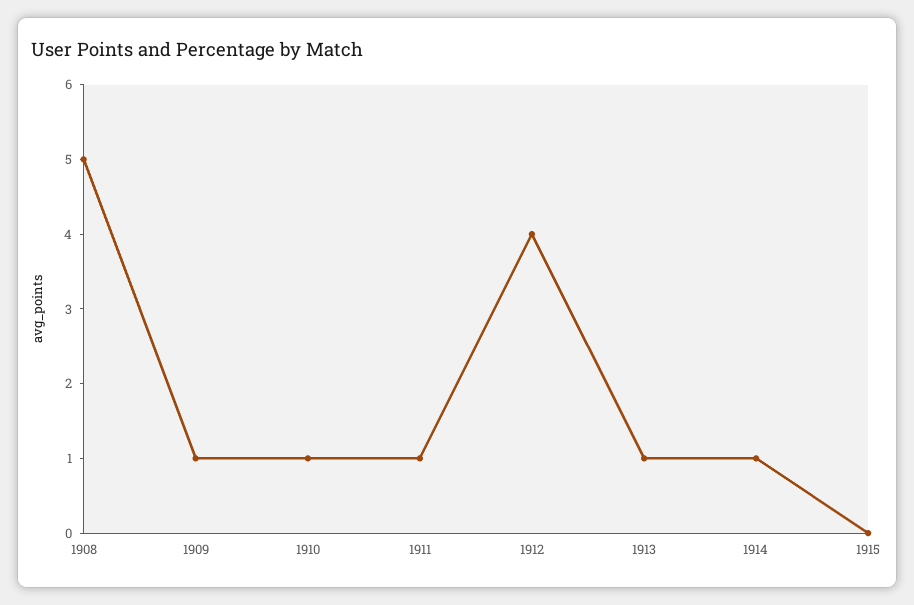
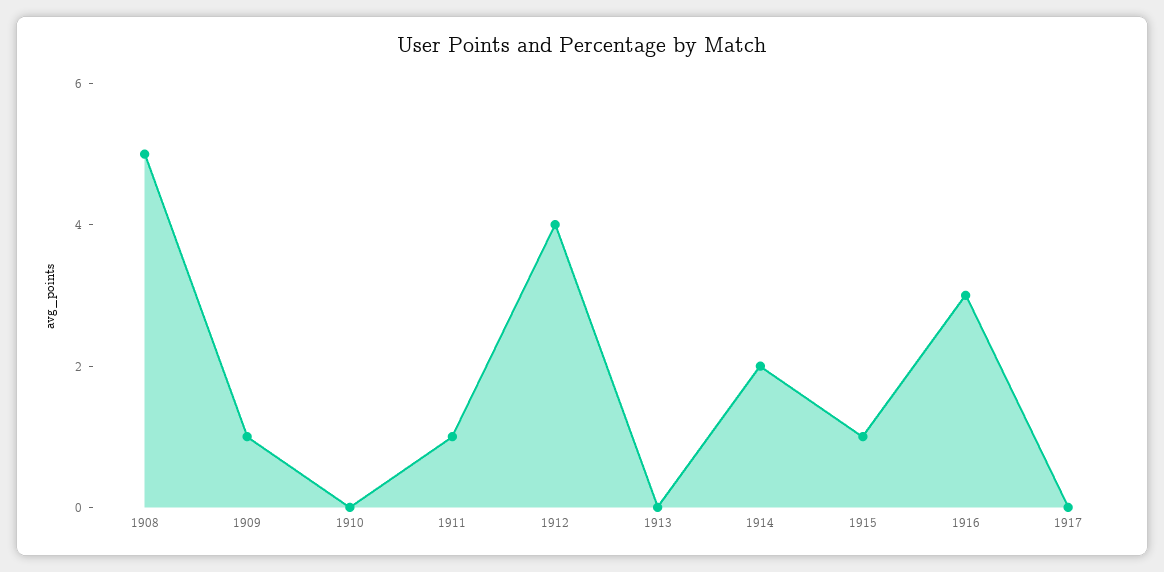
1910: 1 -> 0
1913: 1 -> 0
1914: 1 -> 2
1915: 0 -> 1
1916: none -> 3
1917: none -> 0

